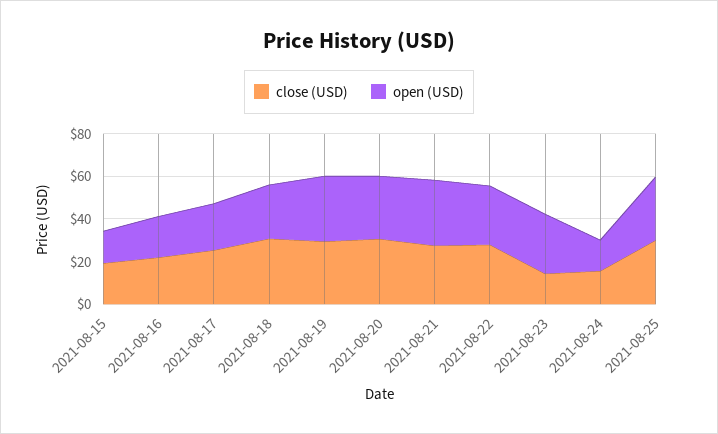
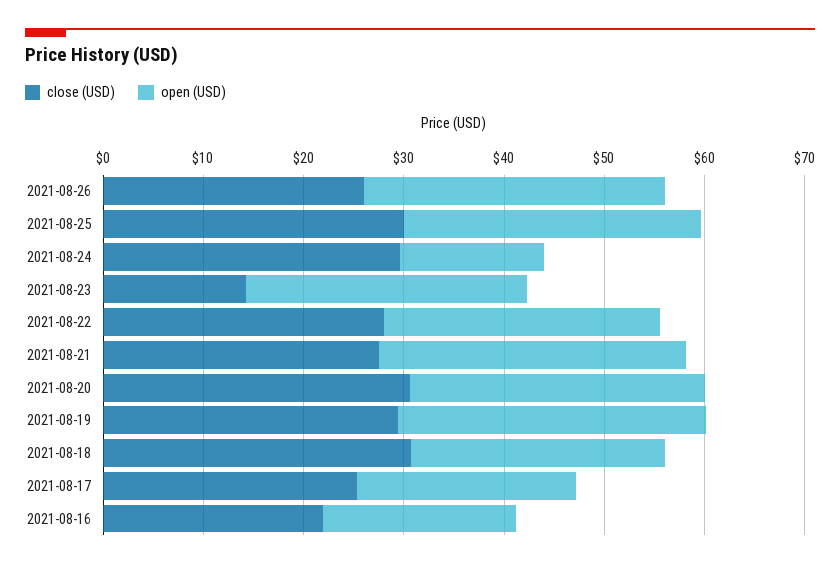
close (USD), 2021-08-15: 20 -> none
open (USD), 2021-08-15: 15 -> none
close (USD), 2021-08-24: 15 -> 30
close (USD), 2021-08-26: none -> 26
open (USD), 2021-08-26: none -> 30

